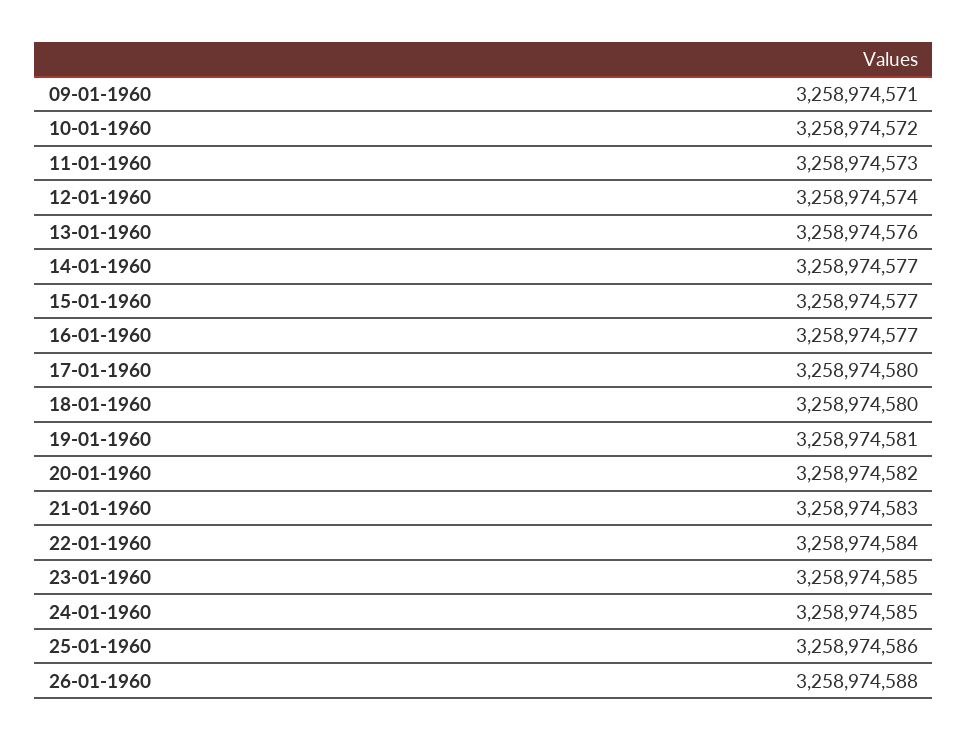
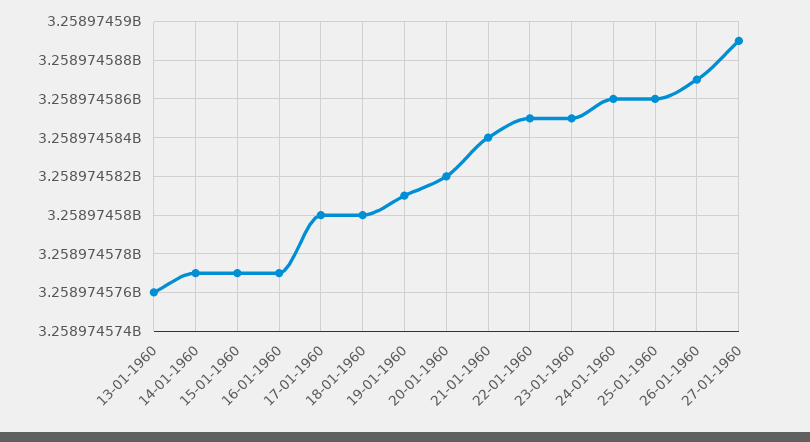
09-01-1960: 3258974571 -> none
10-01-1960: 3258974572 -> none
11-01-1960: 3258974573 -> none
12-01-1960: 3258974574 -> none
21-01-1960: 3258974583 -> 3258974584
22-01-1960: 3258974584 -> 3258974585
24-01-1960: 3258974585 -> 3258974586
26-01-1960: 3258974588 -> 3258974587
27-01-1960: none -> 3258974589

